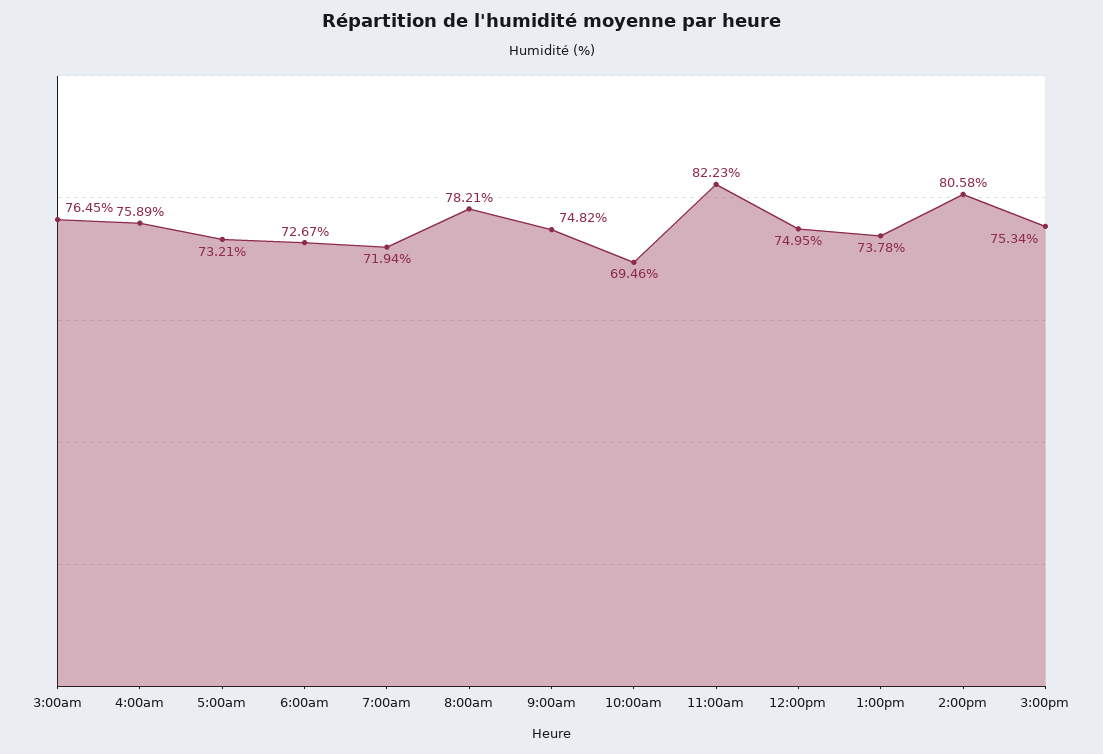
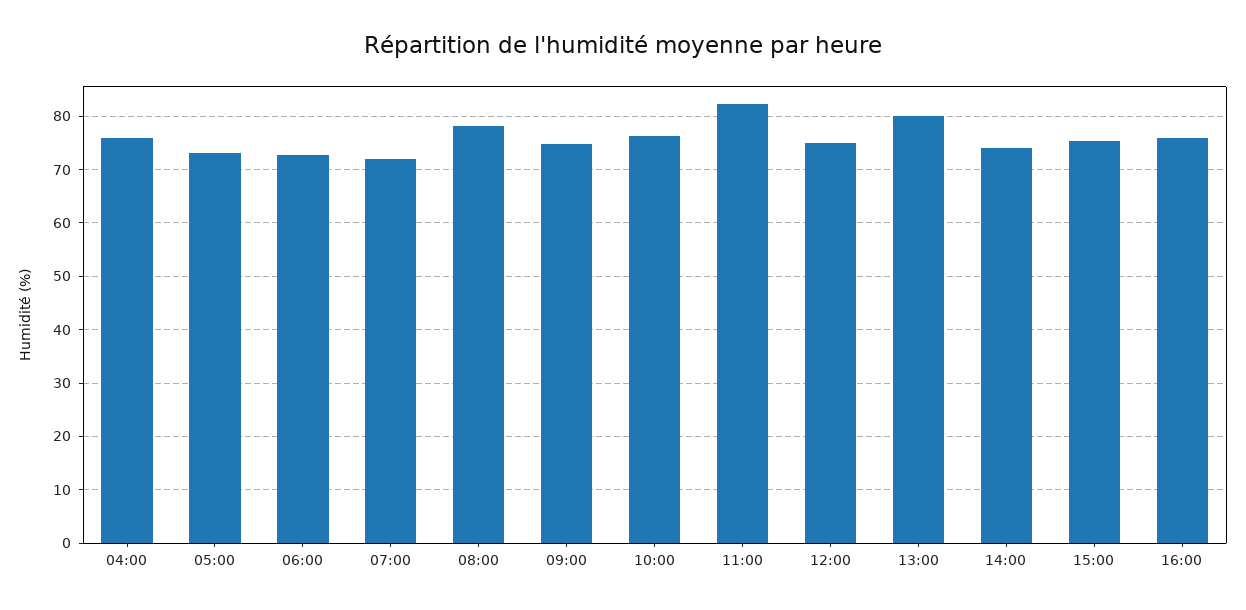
3:00am: 76.45 -> none
10:00am: 69.46 -> 76
1:00pm: 73.78 -> 80
2:00pm: 80.58 -> 74
16:00: none -> 76

